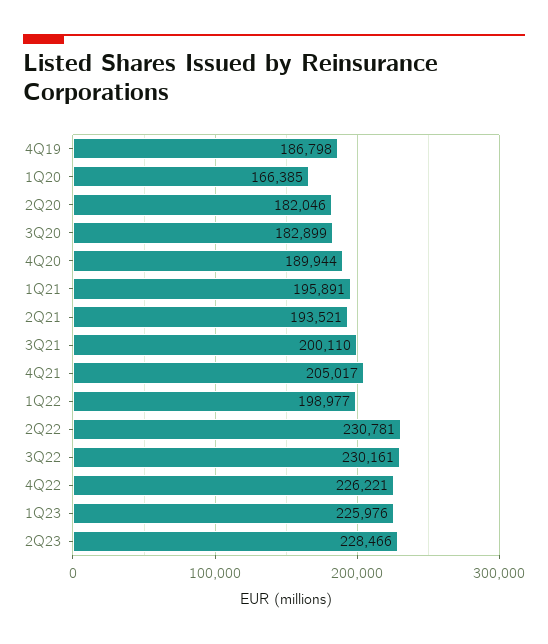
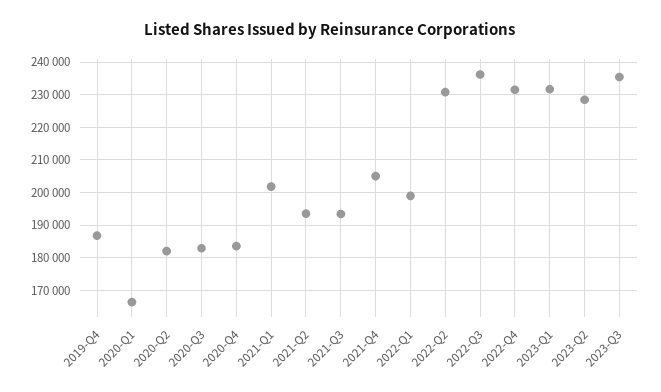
4Q20: 189944 -> 184000
1Q21: 195891 -> 202000
3Q21: 200110 -> 194000
3Q22: 230161 -> 236000
4Q22: 226221 -> 232000
1Q23: 225976 -> 232000
2023-Q3: none -> 236000

